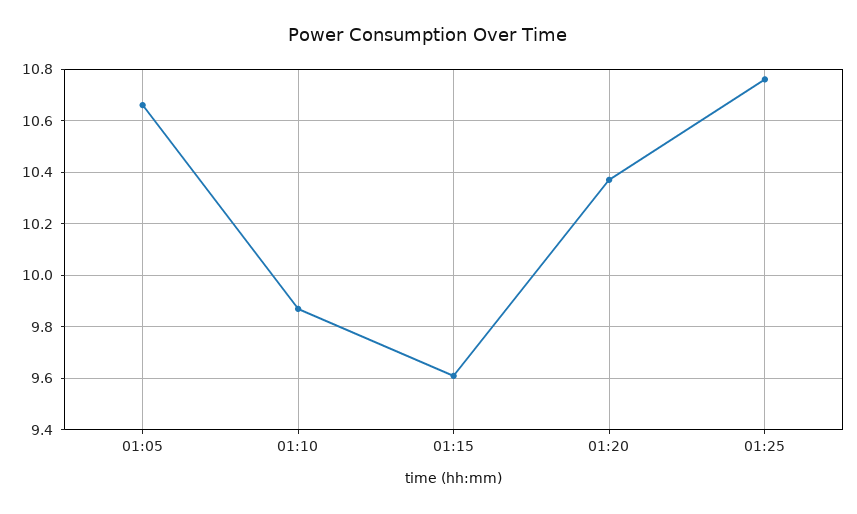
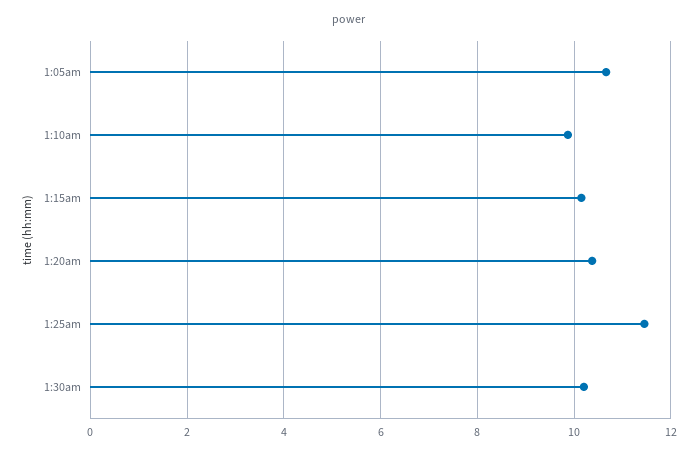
01:15: 9.6 -> 10.2
01:25: 10.75 -> 11.4
1:30am: none -> 10.2

